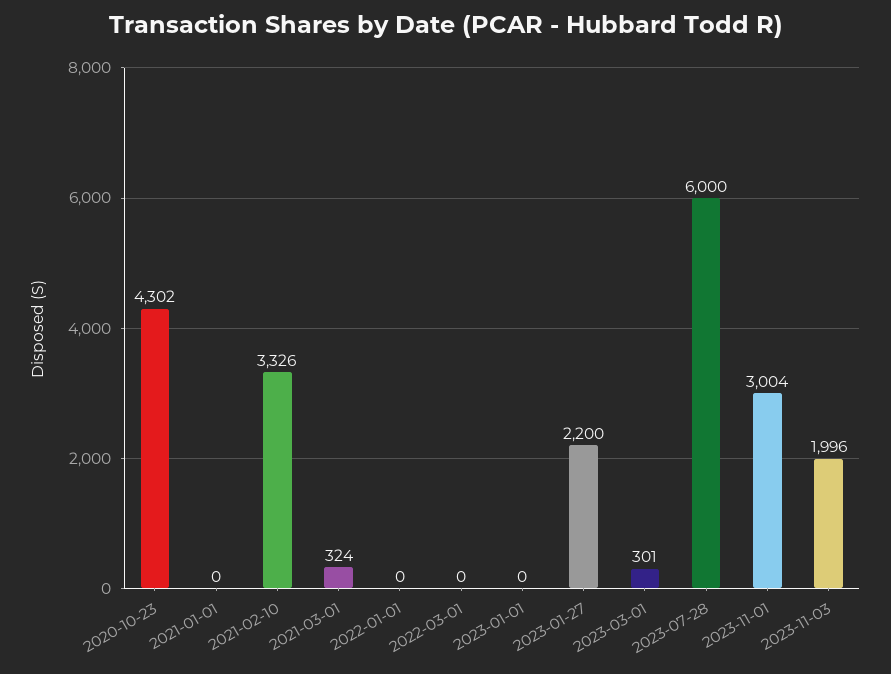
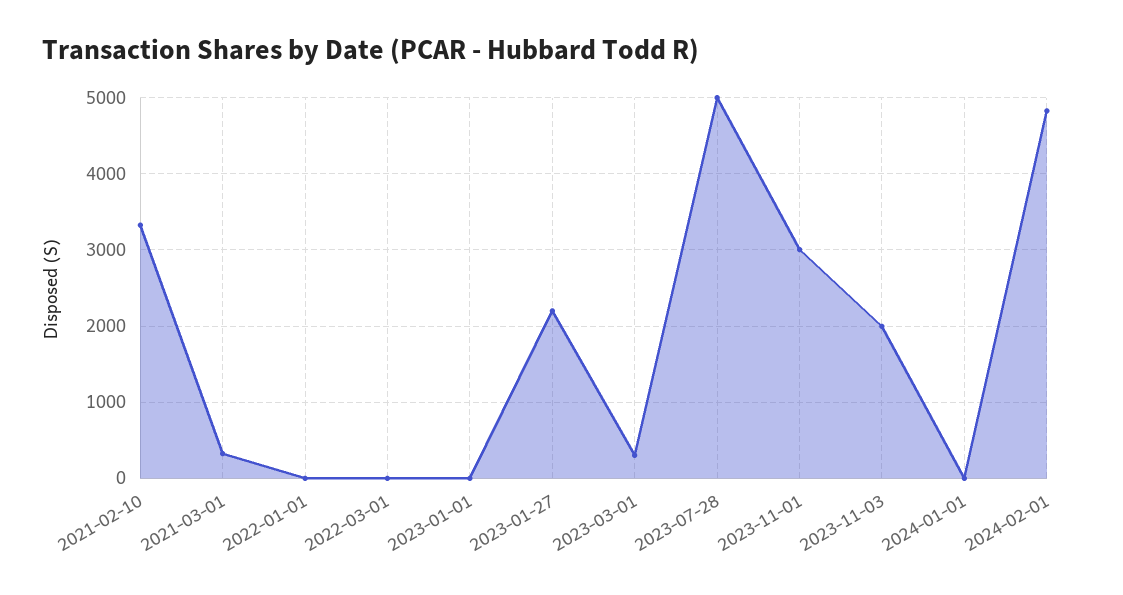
2020-10-23: 4302 -> none
2021-01-01: 0 -> none
2023-07-28: 6000 -> 5000
2024-01-01: none -> 0
2024-02-01: none -> 4800

